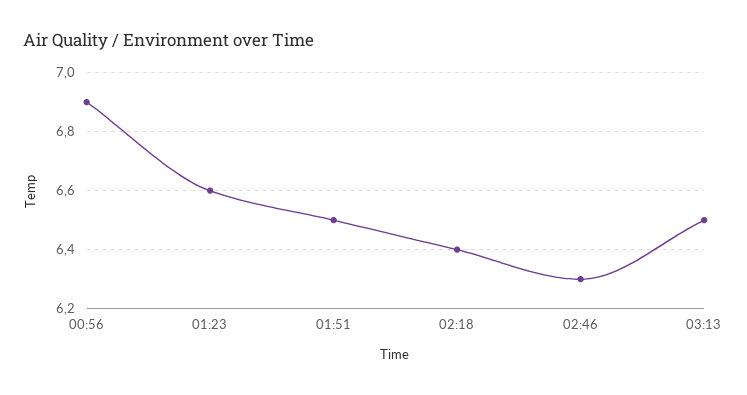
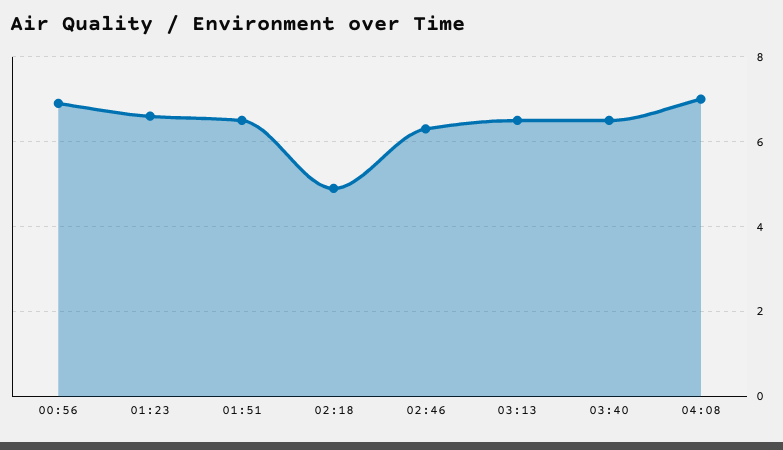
02:18: 6.4 -> 5
03:40: none -> 6.5
04:08: none -> 7

